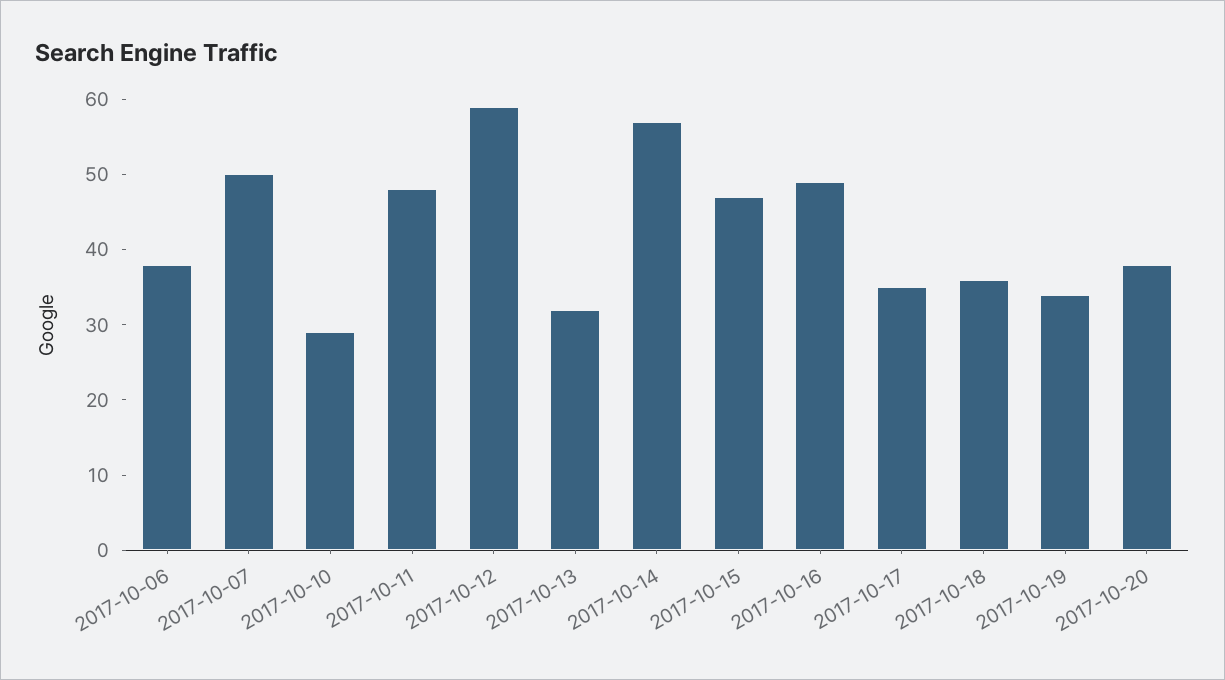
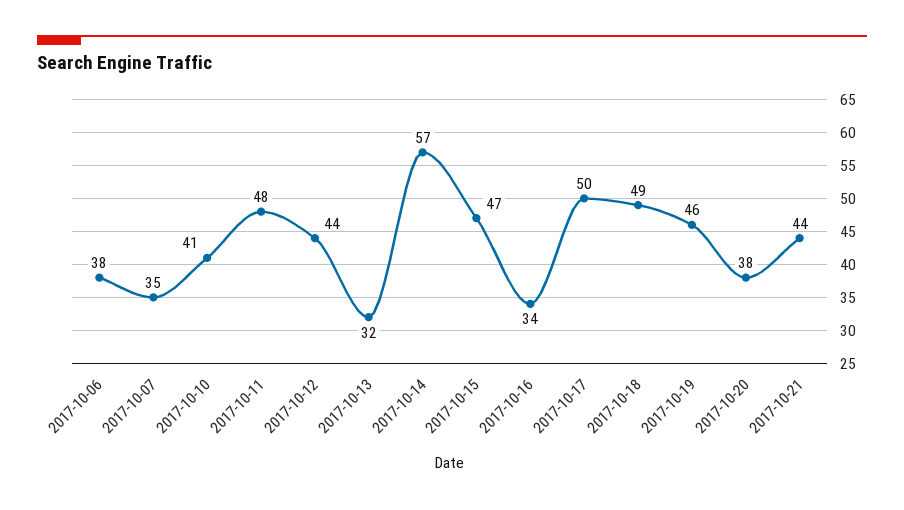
2017-10-07: 50 -> 35
2017-10-10: 30 -> 41
2017-10-12: 60 -> 44
2017-10-16: 50 -> 34
2017-10-17: 35 -> 50
2017-10-18: 35 -> 49
2017-10-19: 35 -> 46
2017-10-21: none -> 44

